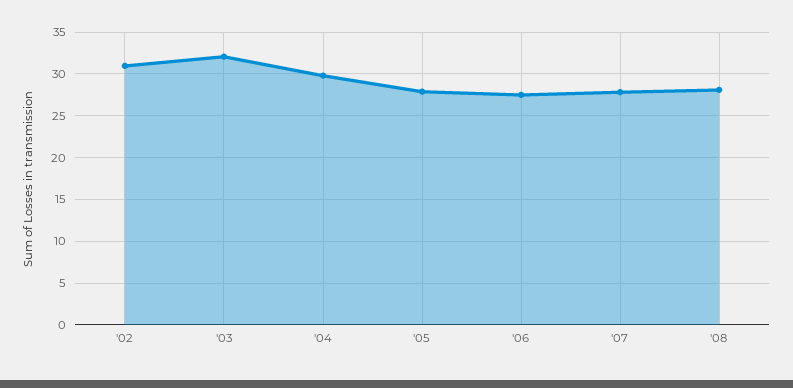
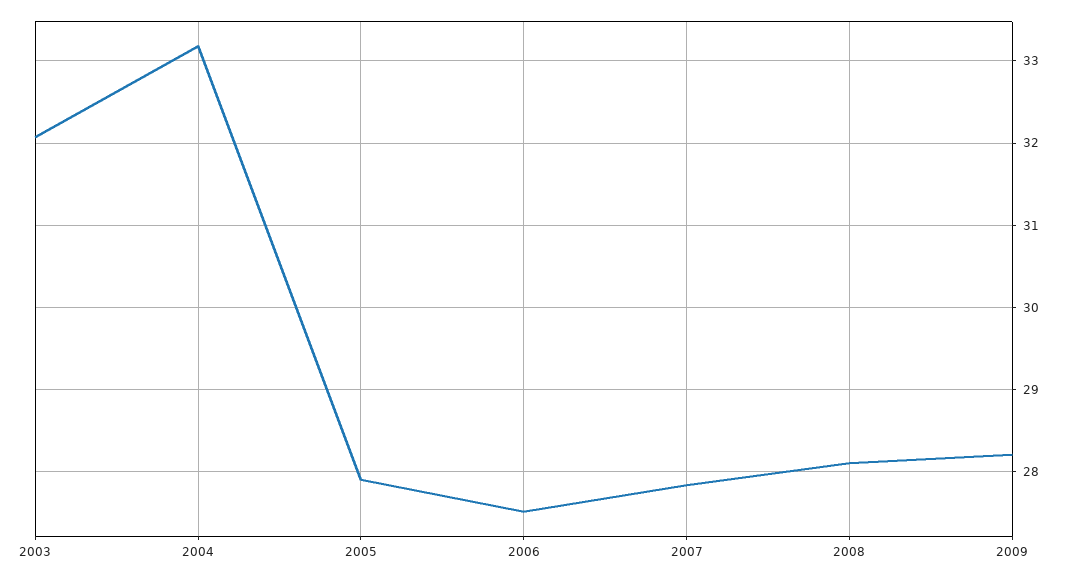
'02: 31 -> none
'04: 30 -> 33.2
2009: none -> 28.2

